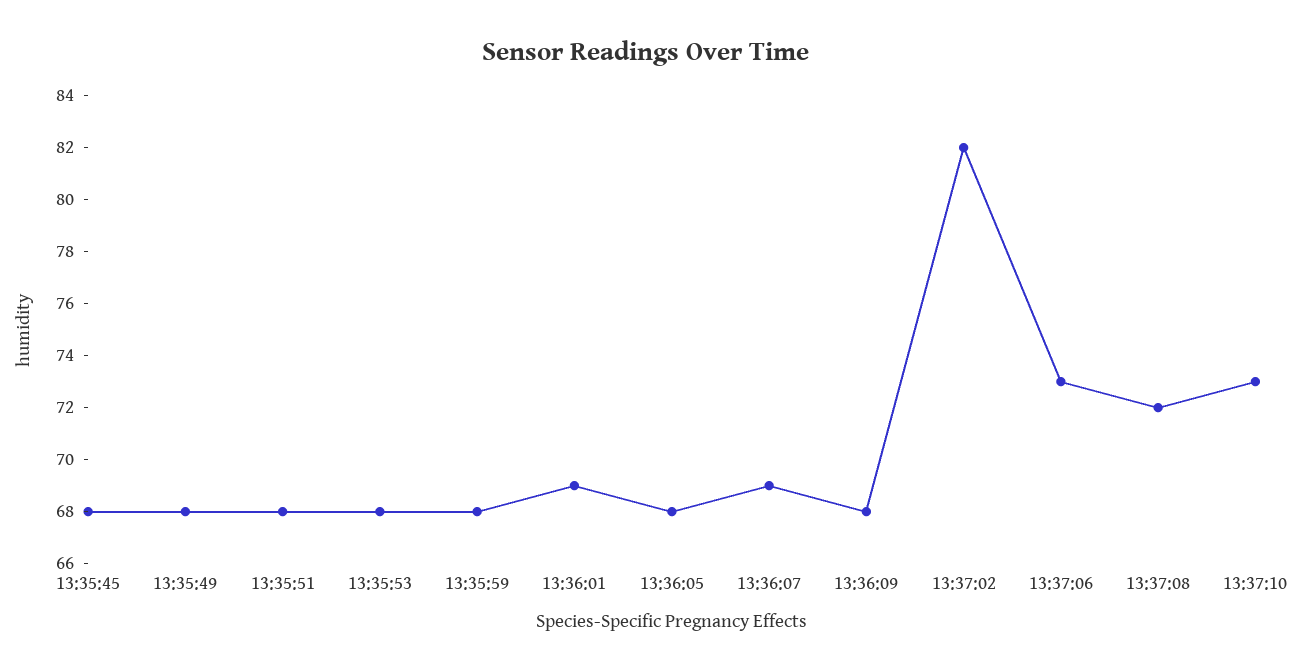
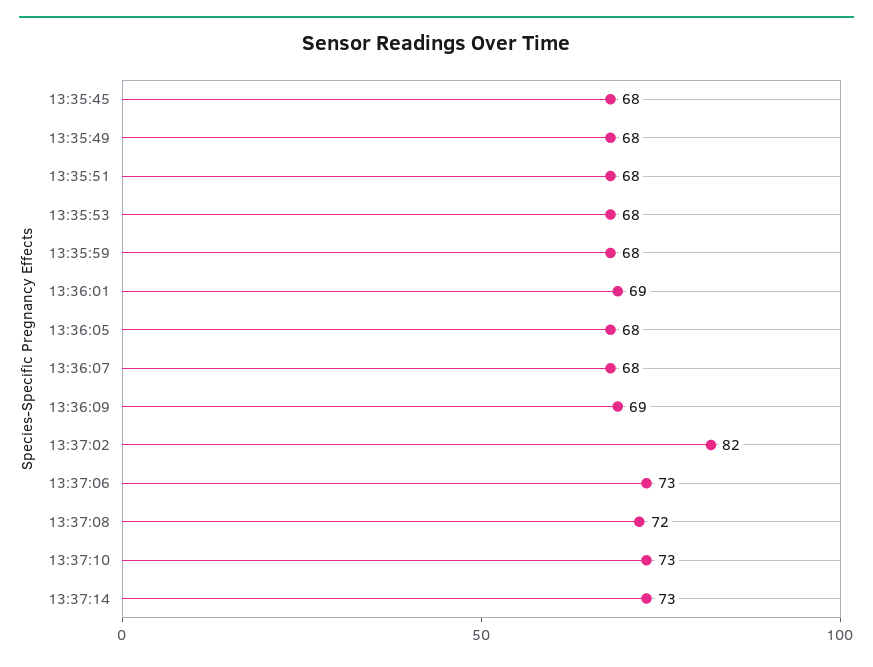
13:36:07: 69 -> 68
13:36:09: 68 -> 69
13:37:14: none -> 73

